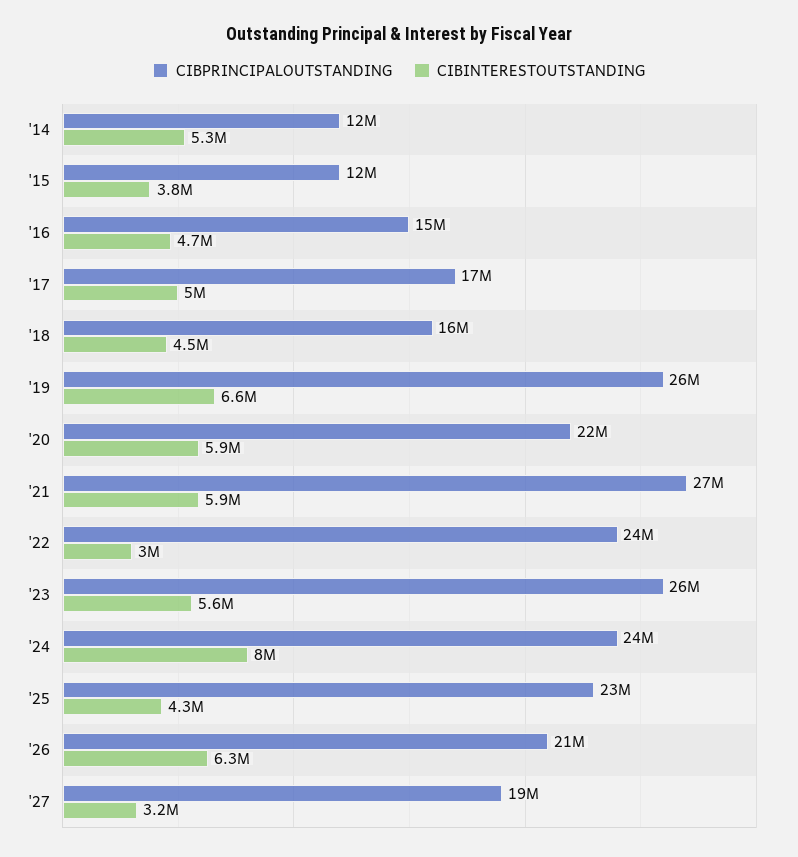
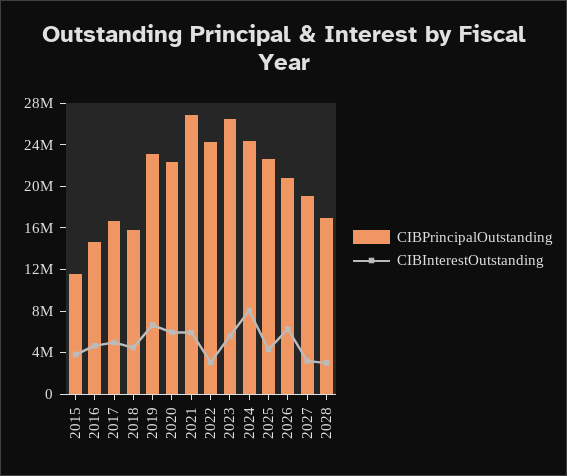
CIBPRINCIPALOUTSTANDING, '14: 12000000 -> none
CIBINTERESTOUTSTANDING, '14: 5300000 -> none
CIBPRINCIPALOUTSTANDING, '19: 26000000 -> 23000000
CIBPRINCIPALOUTSTANDING, 2028: none -> 17000000
CIBINTERESTOUTSTANDING, 2028: none -> 3000000

